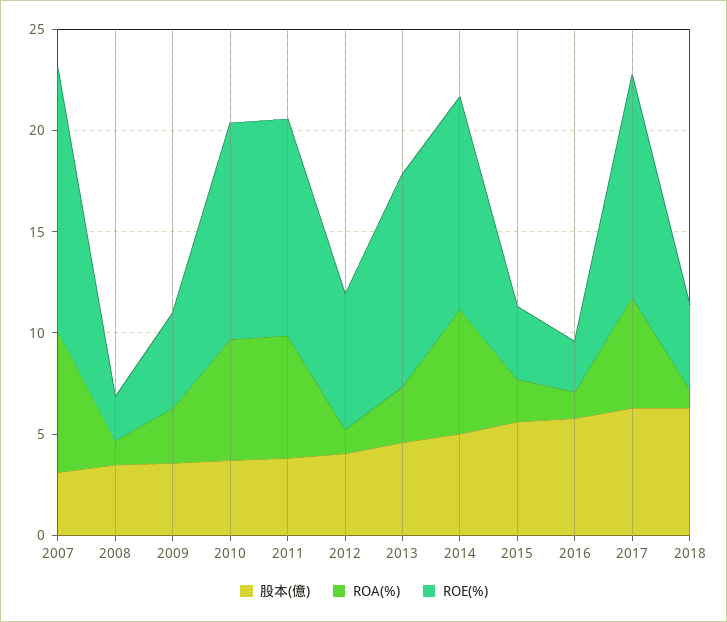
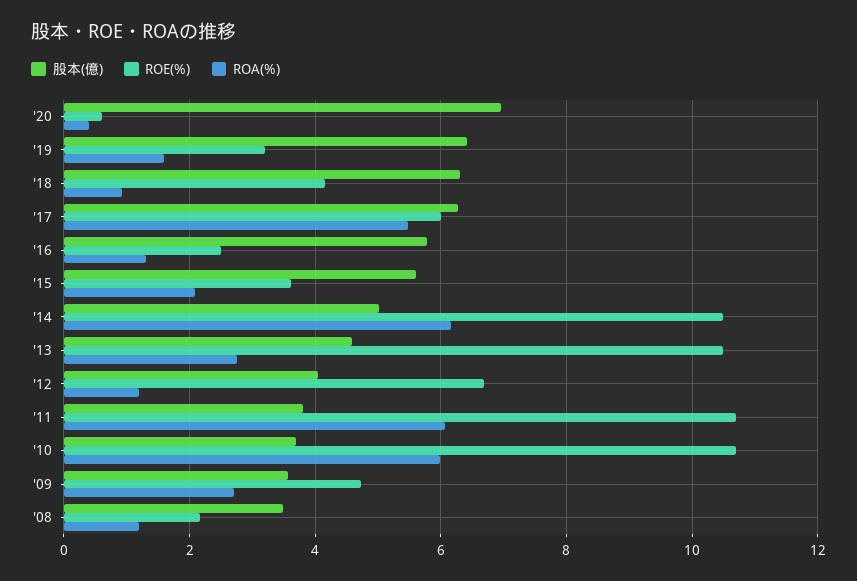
股本(億), 2007: 3 -> none
ROA(%), 2007: 7 -> none
ROE(%), 2007: 13 -> none
ROE(%), 2017: 11 -> 6
股本(億), '20: none -> 7
ROE(%), '20: none -> 0.6
ROA(%), '20: none -> 0.4
股本(億), '19: none -> 6.4
ROE(%), '19: none -> 3.2
ROA(%), '19: none -> 1.6

